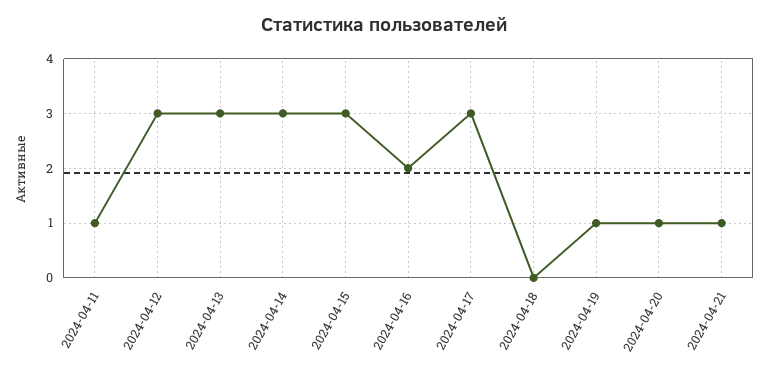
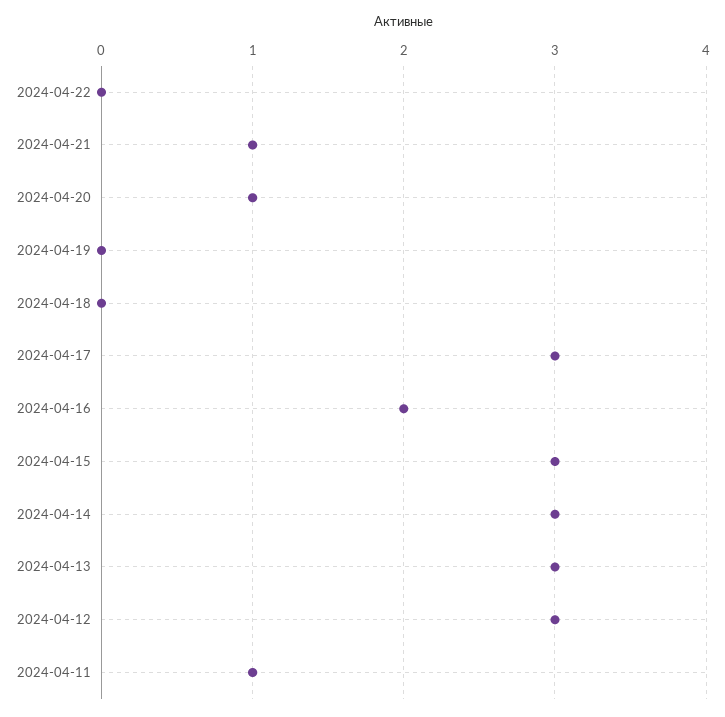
2024-04-19: 1 -> 0
2024-04-22: none -> 0

